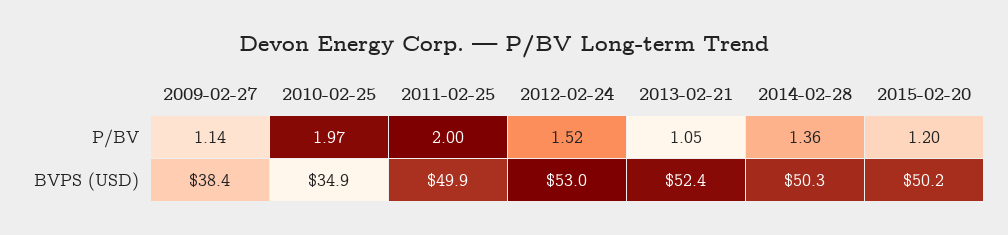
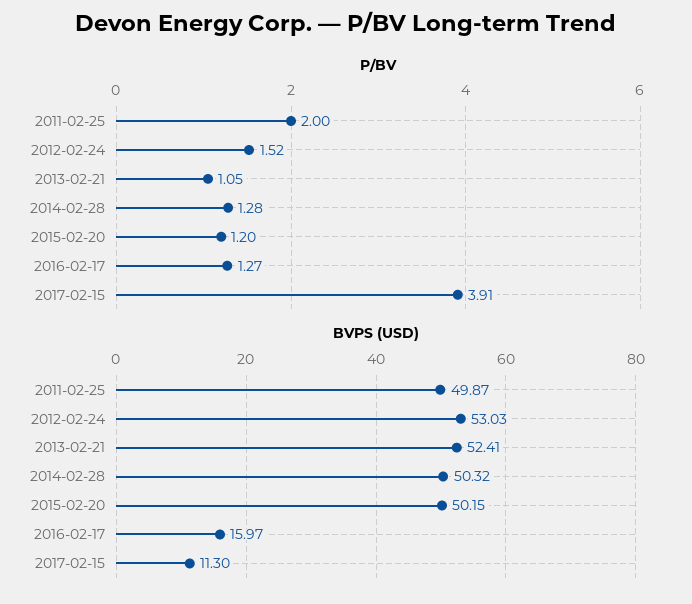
P/BV, 2009-02-27: 1.14 -> none
P/BV, 2010-02-25: 1.97 -> none
P/BV, 2014-02-28: 1.36 -> 1.28
BVPS (USD), 2009-02-27: 38.4 -> none
BVPS (USD), 2010-02-25: 34.9 -> none
P/BV, 2016-02-17: none -> 1.27
P/BV, 2017-02-15: none -> 3.91
BVPS (USD), 2016-02-17: none -> 15.97
BVPS (USD), 2017-02-15: none -> 11.3

